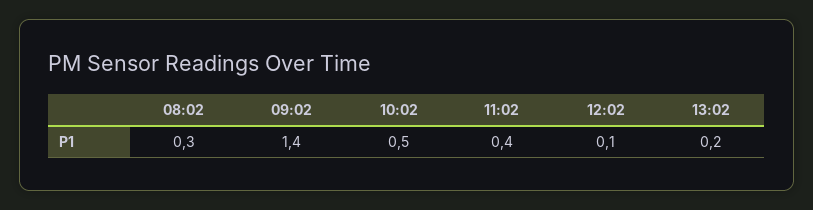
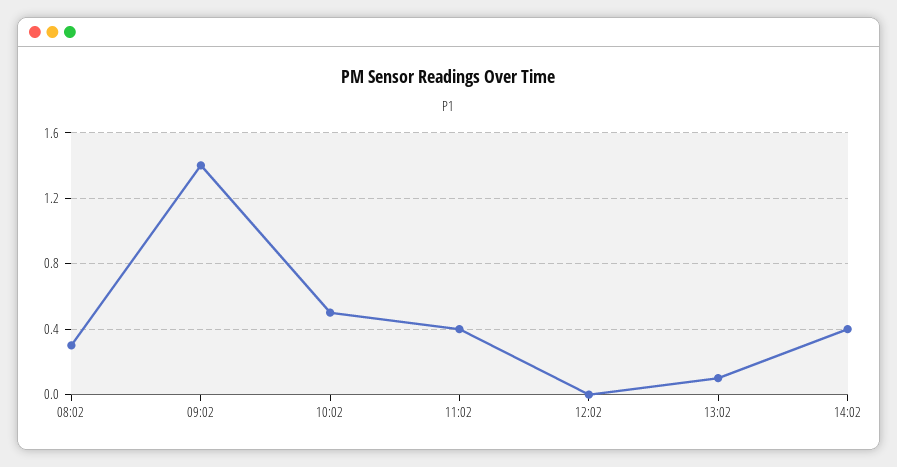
12:02: 0.1 -> 0
13:02: 0.2 -> 0.1
14:02: none -> 0.4

